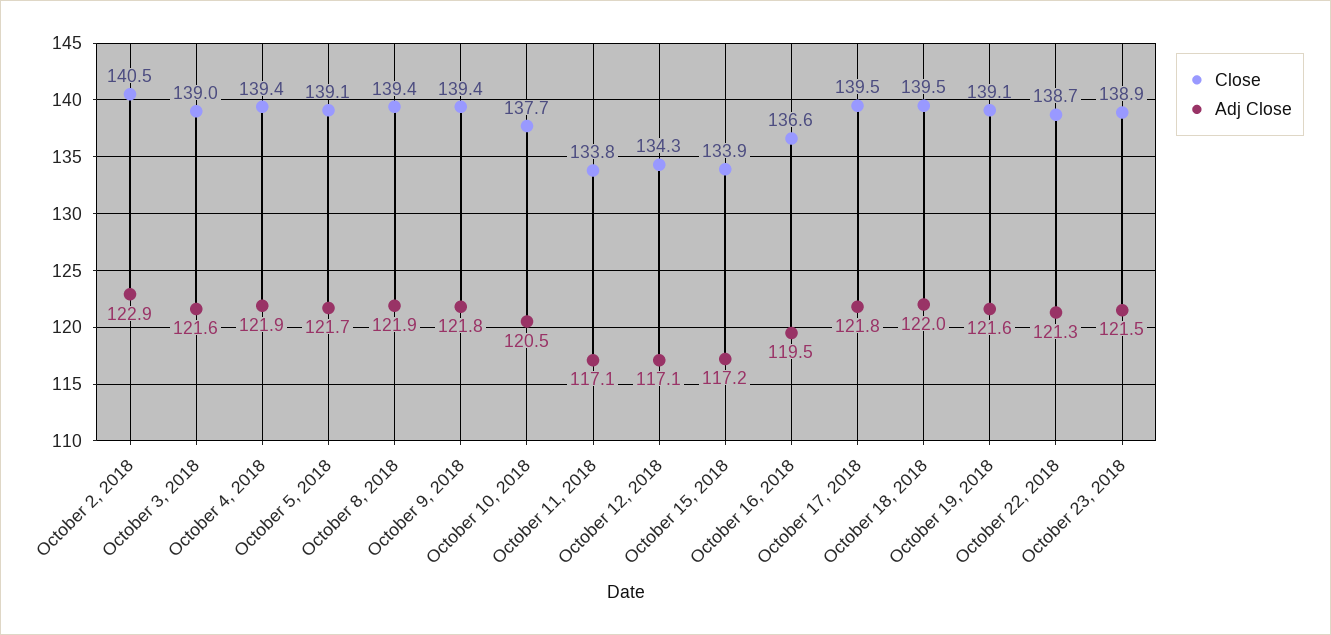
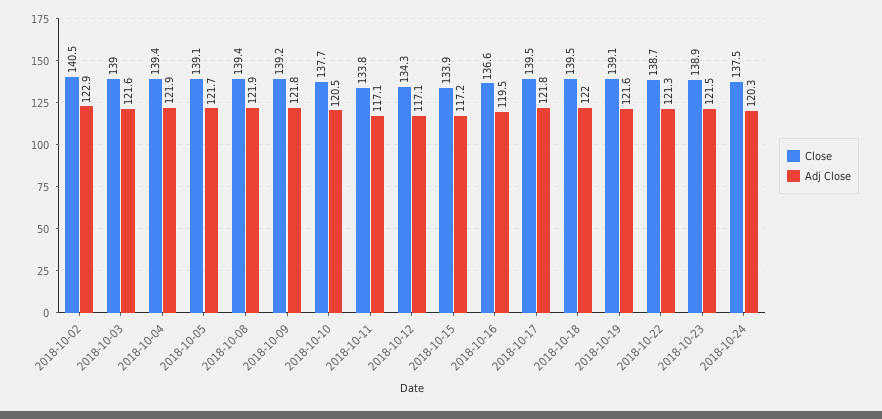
Close, October 9, 2018: 139.4 -> 139.2
Close, 2018-10-24: none -> 137.5
Adj Close, 2018-10-24: none -> 120.3

